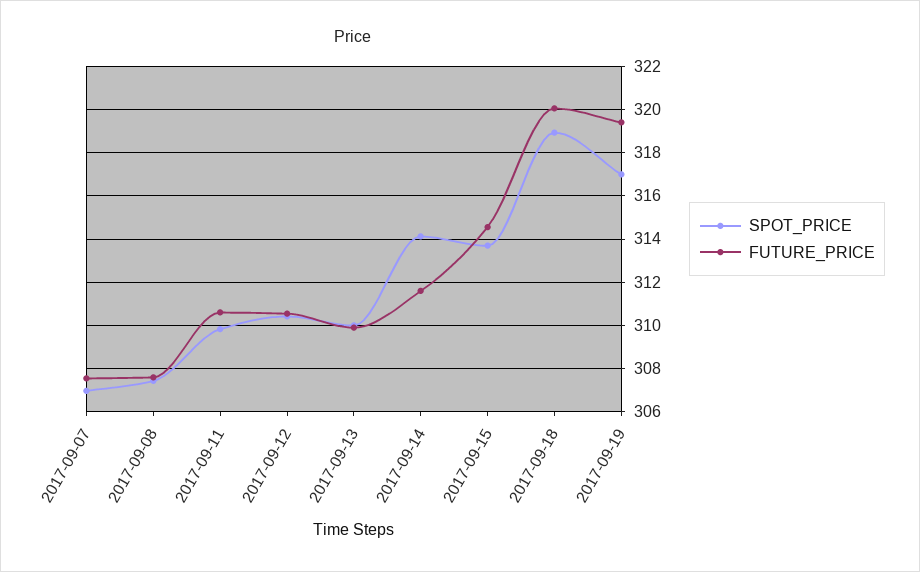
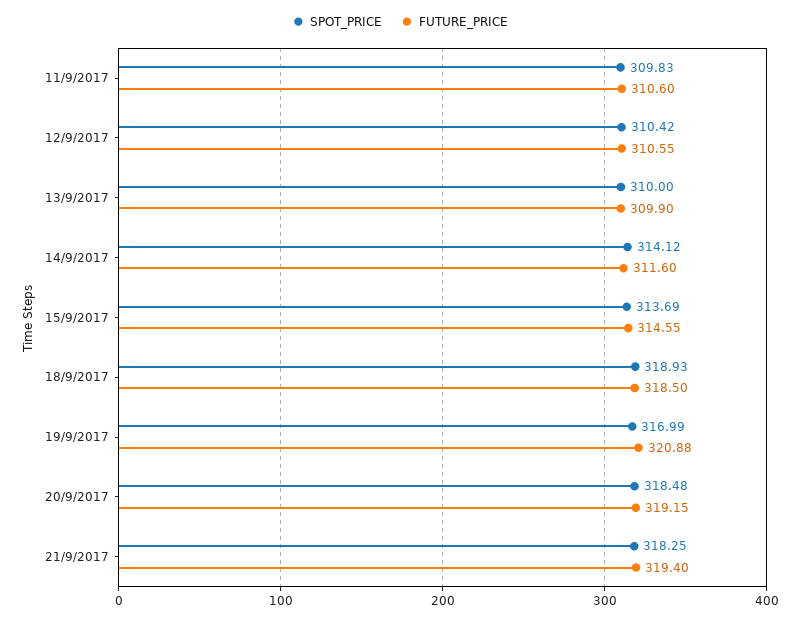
SPOT_PRICE, 2017-09-07: 307 -> none
FUTURE_PRICE, 2017-09-07: 307.5 -> none
SPOT_PRICE, 2017-09-08: 307.5 -> none
FUTURE_PRICE, 2017-09-08: 307.5 -> none
FUTURE_PRICE, 2017-09-18: 320 -> 318.5
FUTURE_PRICE, 2017-09-19: 319.5 -> 320.88
SPOT_PRICE, 20/9/2017: none -> 318.48
FUTURE_PRICE, 20/9/2017: none -> 319.15
SPOT_PRICE, 21/9/2017: none -> 318.25
FUTURE_PRICE, 21/9/2017: none -> 319.4

